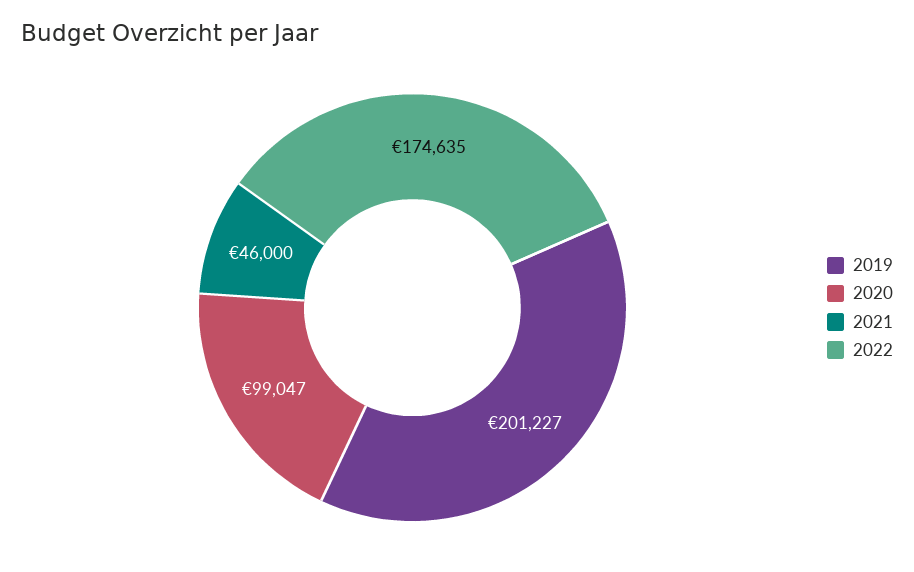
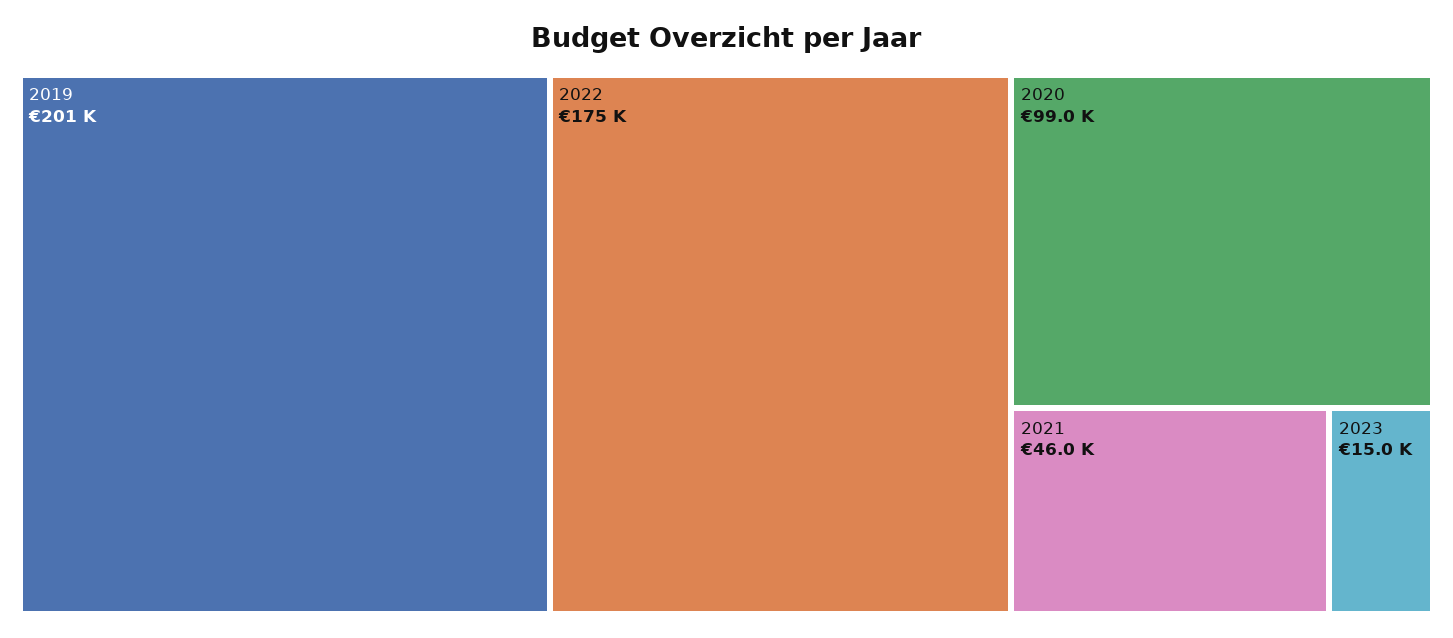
2023: none -> 15000

